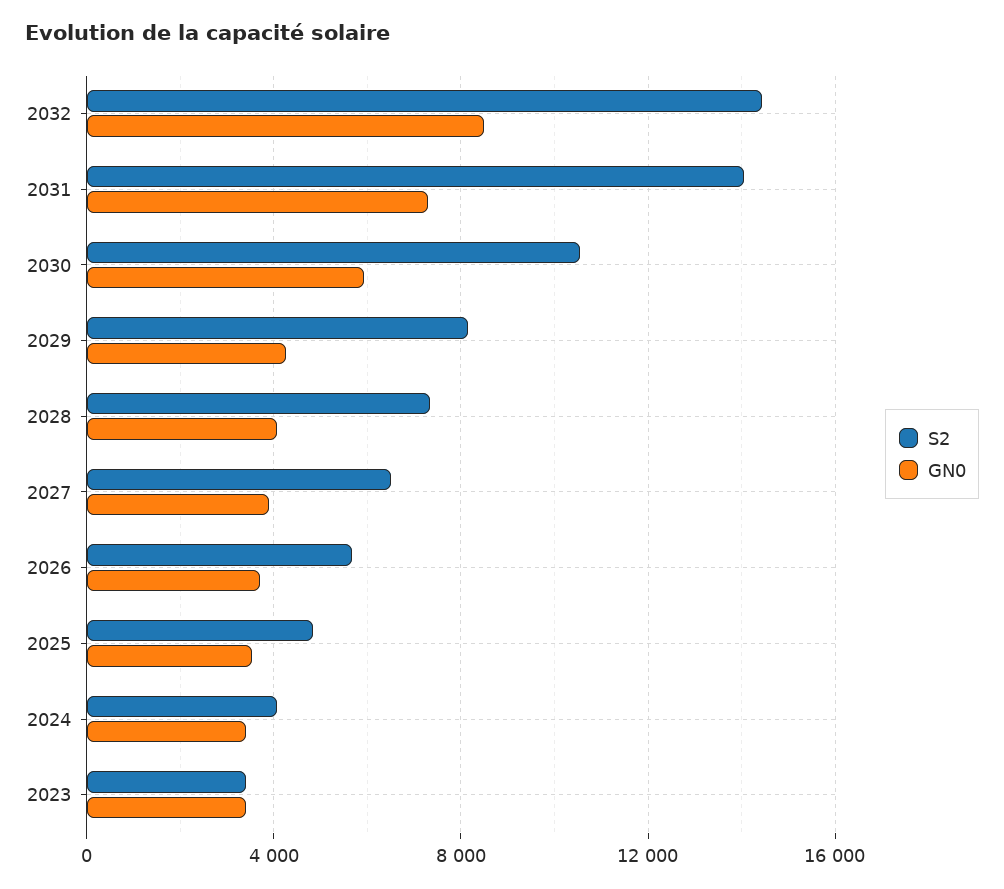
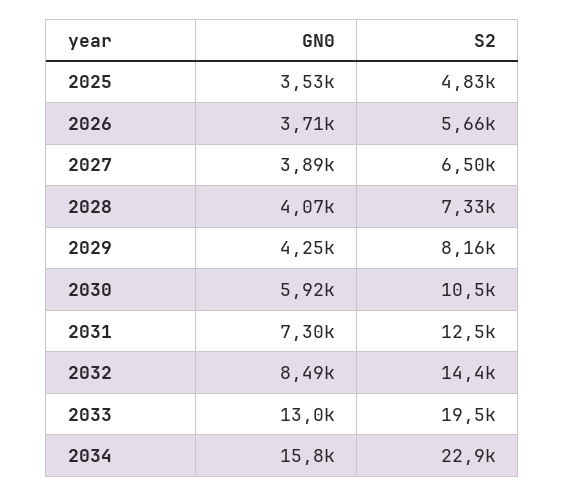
S2, 2031: 14000 -> 12500
S2, 2024: 4000 -> none
GN0, 2024: 3500 -> none
S2, 2023: 3500 -> none
GN0, 2023: 3500 -> none
GN0, 2033: none -> 13000
S2, 2033: none -> 19500
GN0, 2034: none -> 15800
S2, 2034: none -> 22900

